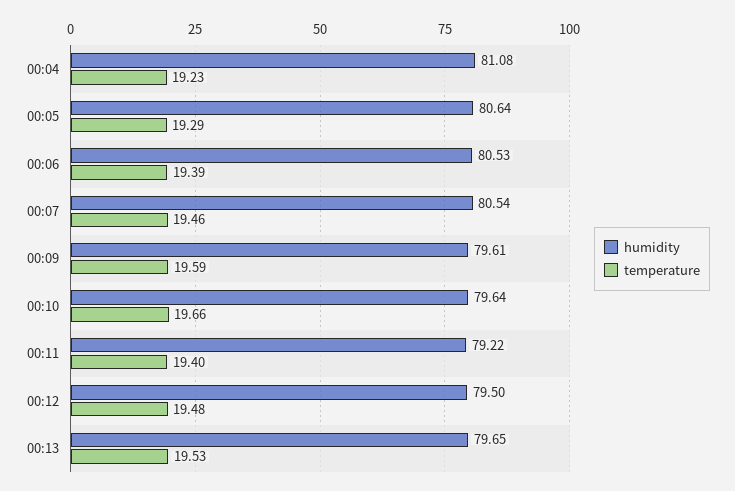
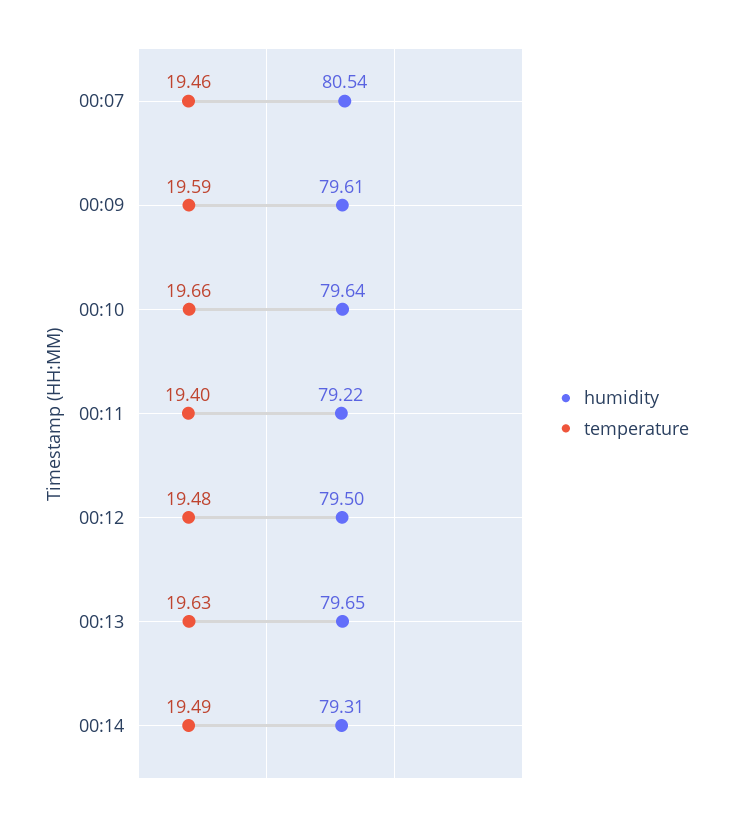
humidity, 00:04: 81.08 -> none
temperature, 00:04: 19.23 -> none
humidity, 00:05: 80.64 -> none
temperature, 00:05: 19.29 -> none
humidity, 00:06: 80.53 -> none
temperature, 00:06: 19.39 -> none
temperature, 00:13: 19.53 -> 19.63
humidity, 00:14: none -> 79.31
temperature, 00:14: none -> 19.49

